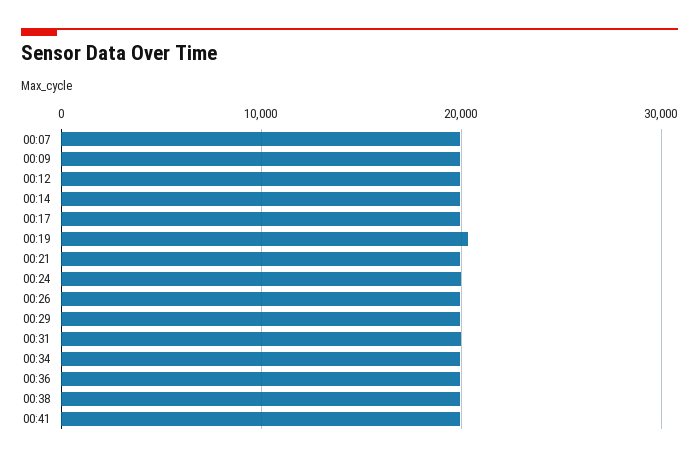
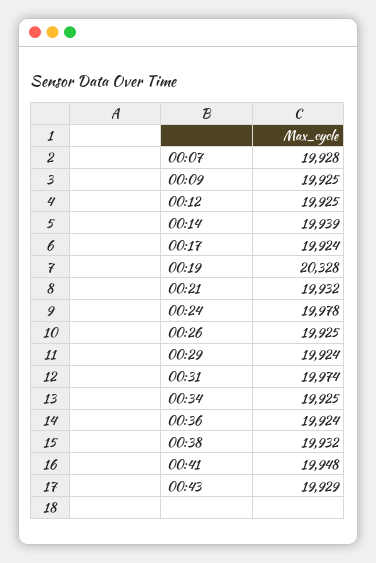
00:43: none -> 19929

